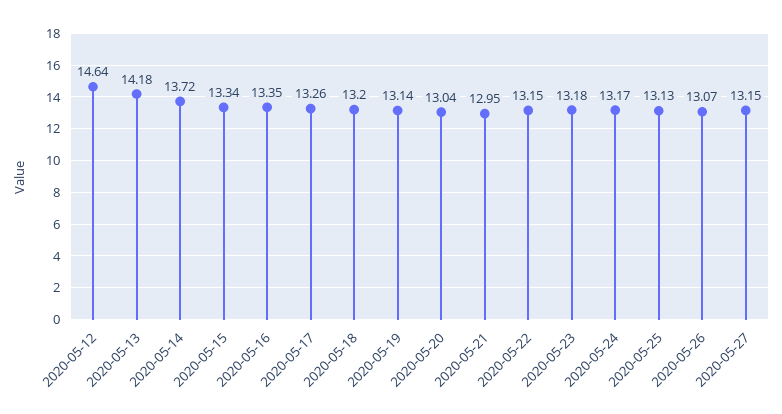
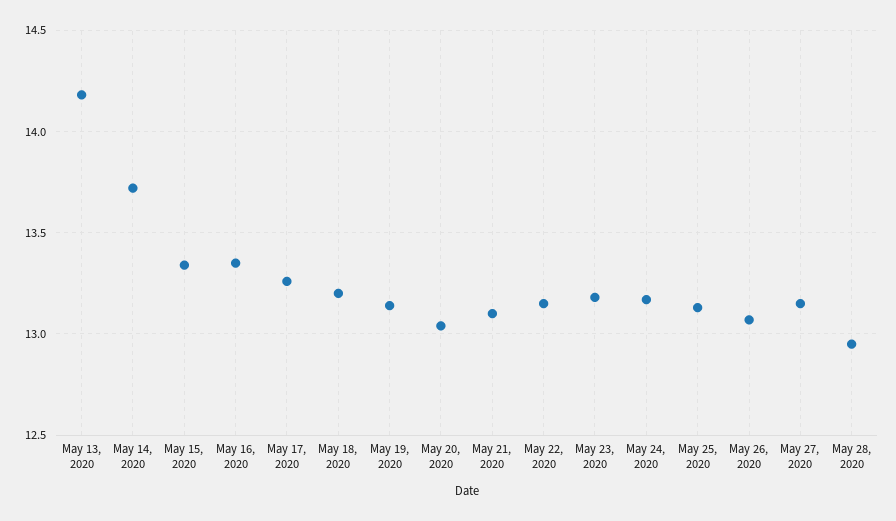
2020-05-12: 14.64 -> none
2020-05-21: 12.95 -> 13.1
May 28, 2020: none -> 12.95

